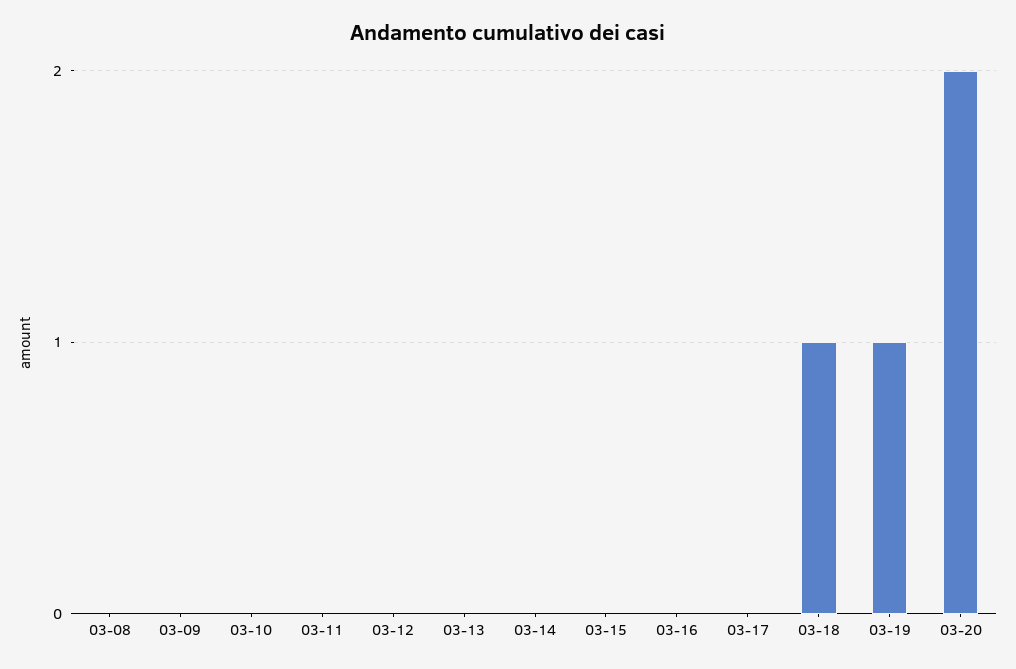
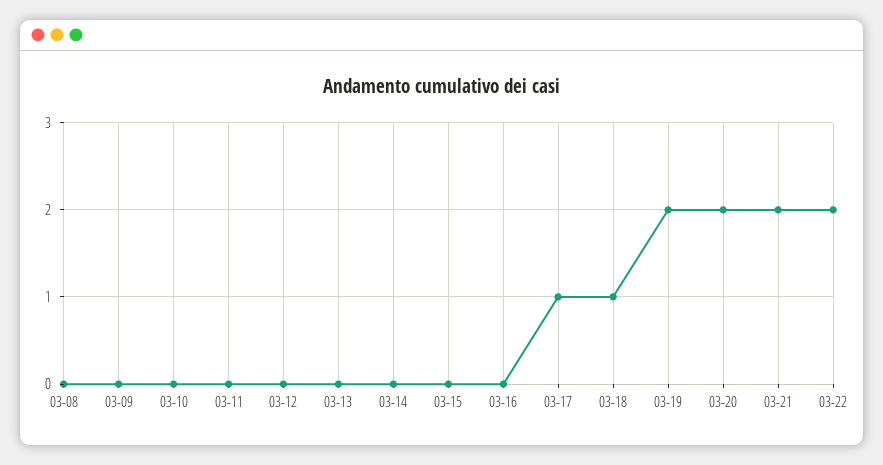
03-17: 0 -> 1
03-19: 1 -> 2
03-21: none -> 2
03-22: none -> 2

